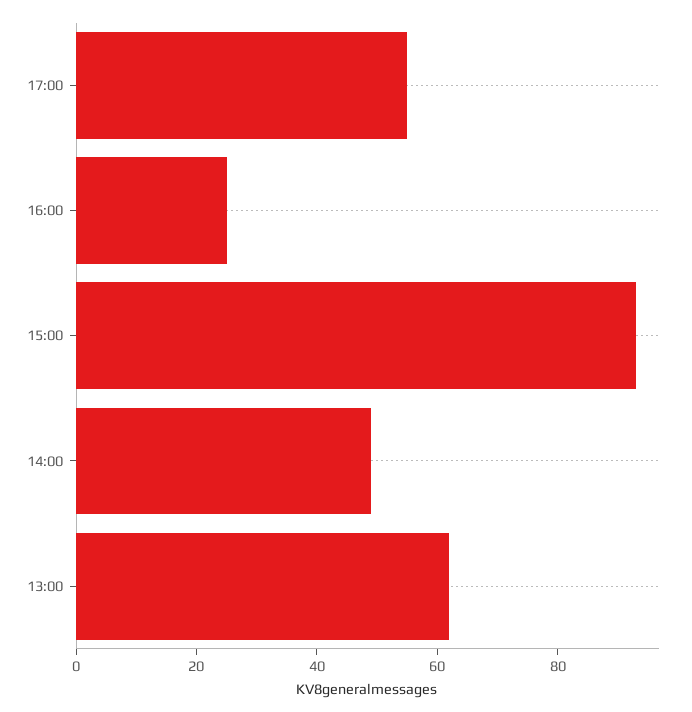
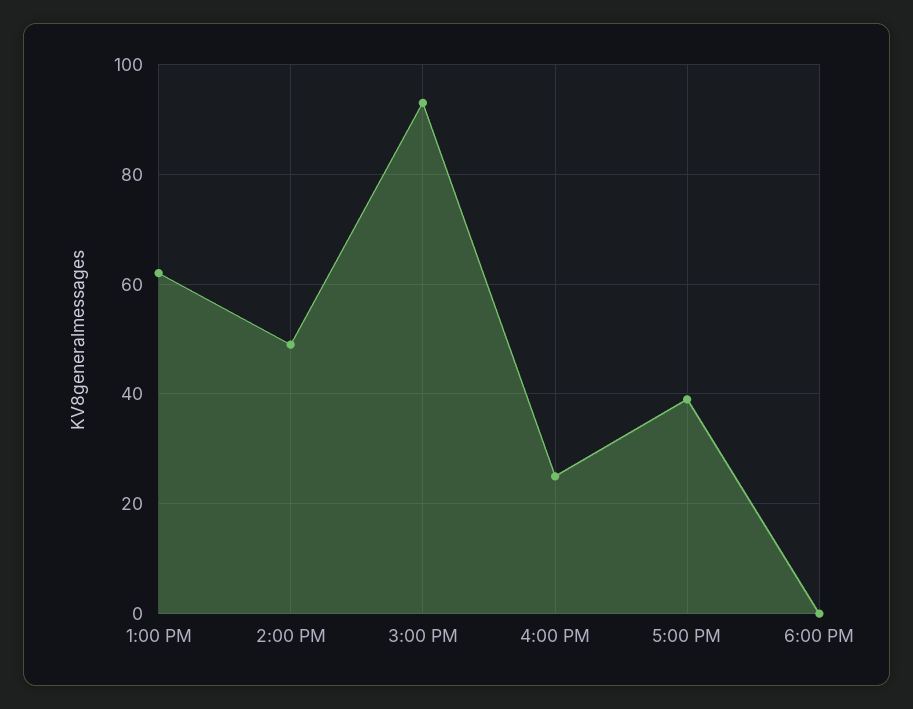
17:00: 55 -> 40
6:00 PM: none -> 0

